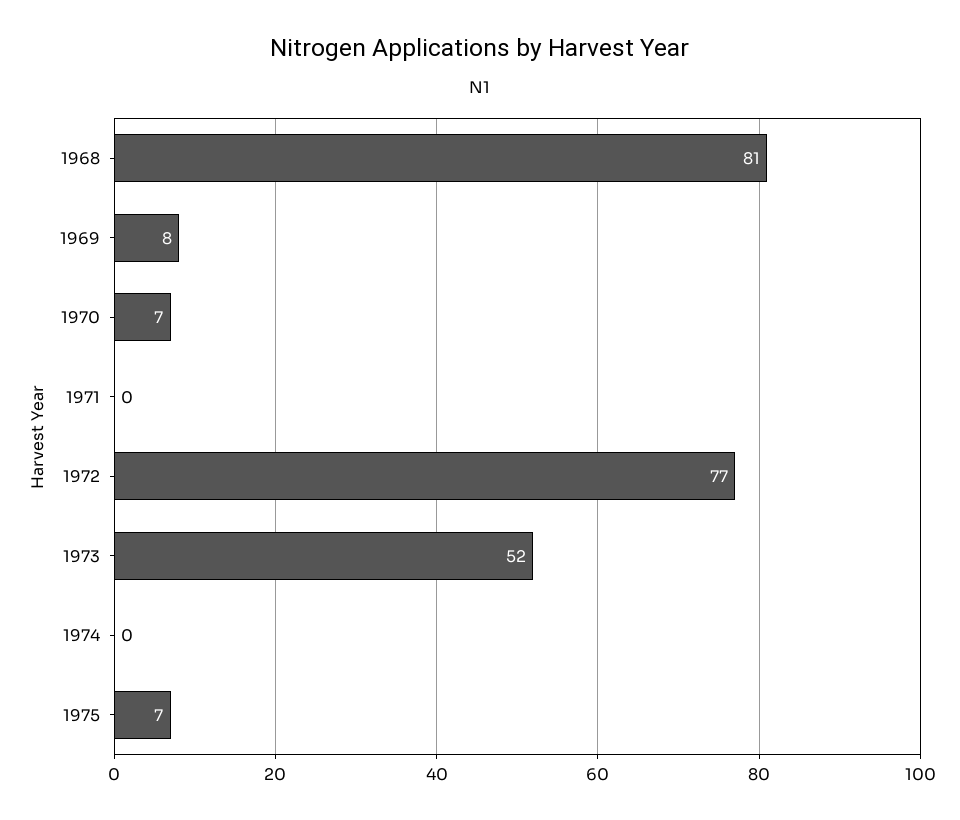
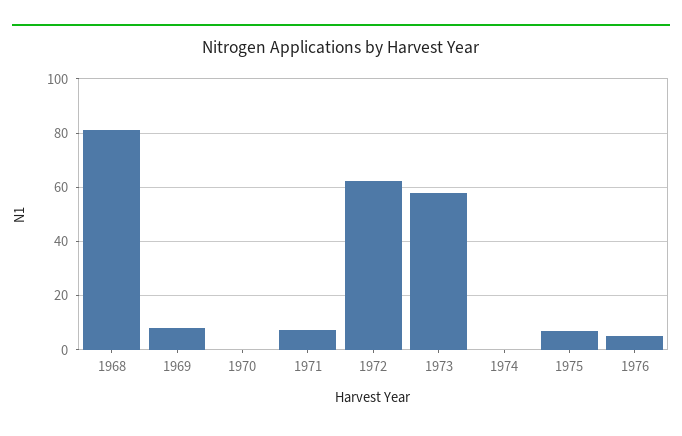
1970: 7 -> 0
1971: 0 -> 7.5
1972: 77 -> 62.5
1973: 52 -> 57.5
1976: none -> 5

